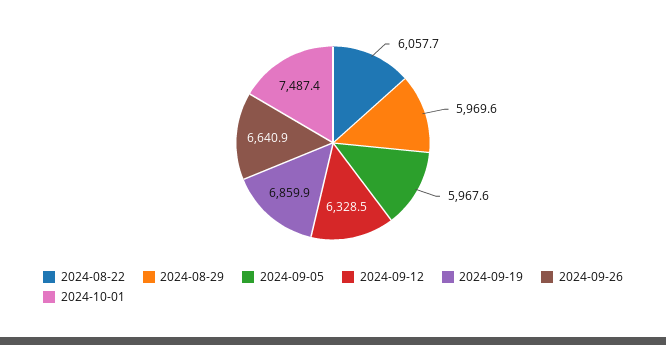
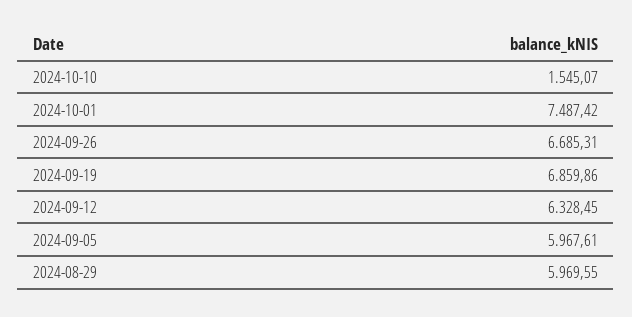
2024-08-22: 6057.7 -> none
2024-09-26: 6640.9 -> 6685.31
2024-10-10: none -> 1545.07

